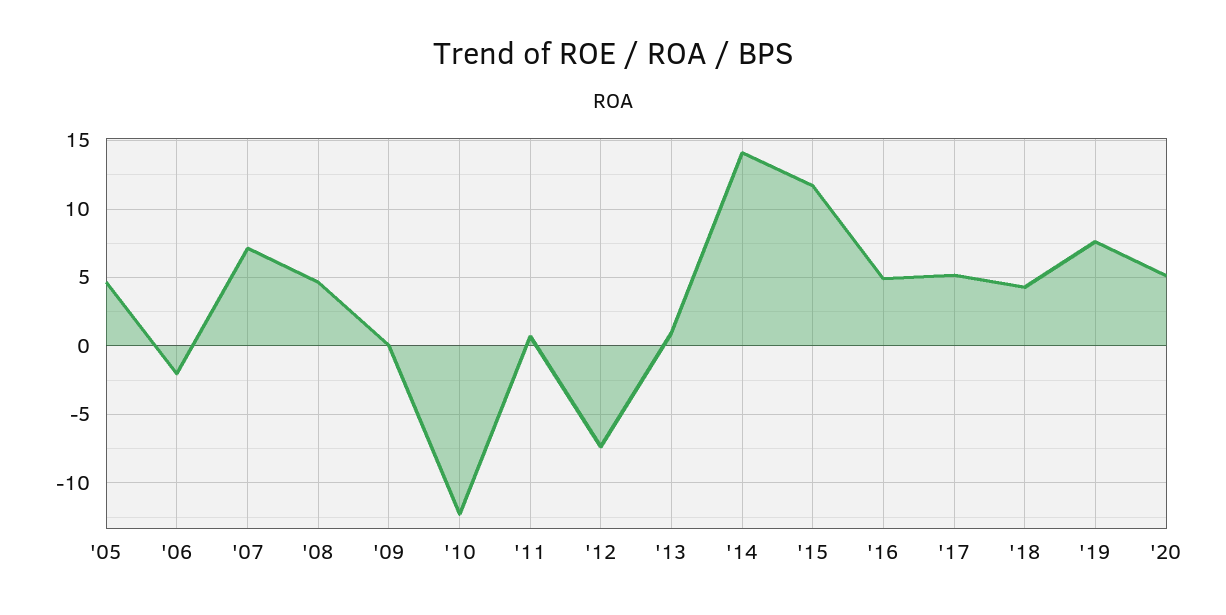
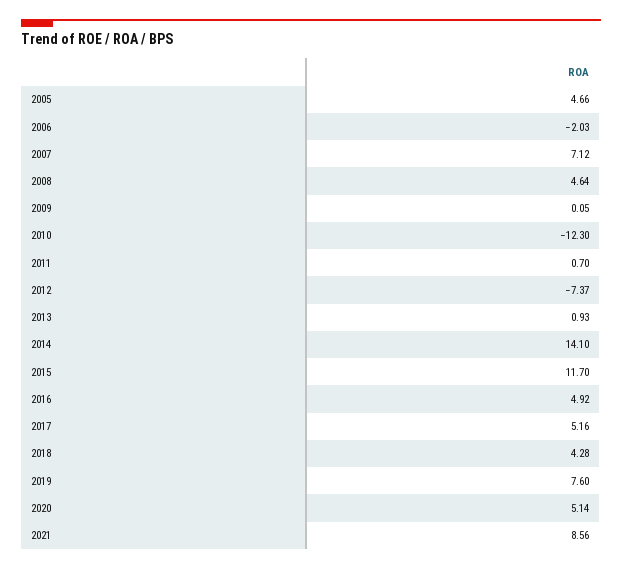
2021: none -> 8.56

